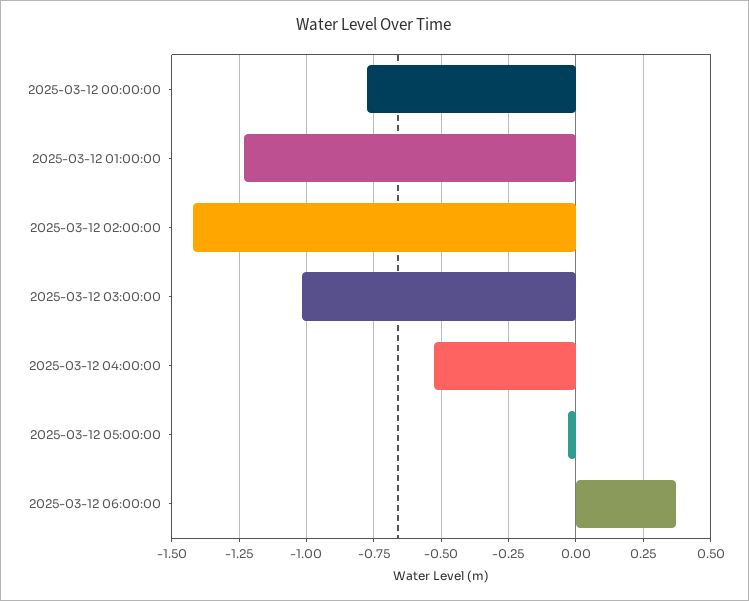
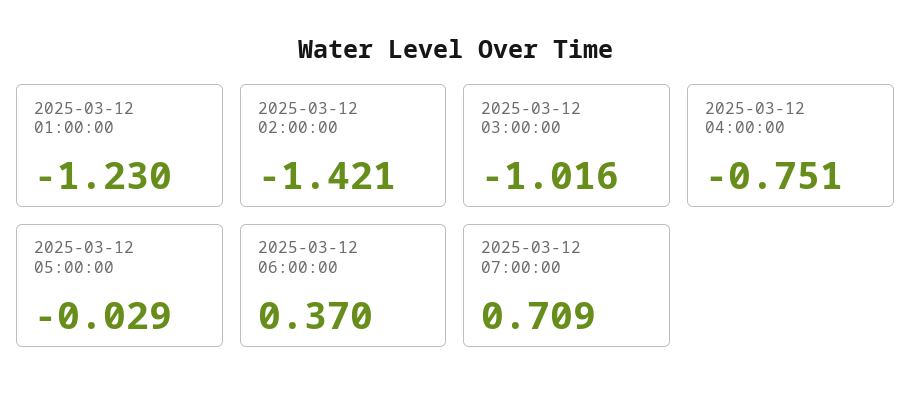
2025-03-12 00:00:00: -0.775 -> none
2025-03-12 04:00:00: -0.525 -> -0.751
2025-03-12 07:00:00: none -> 0.709

